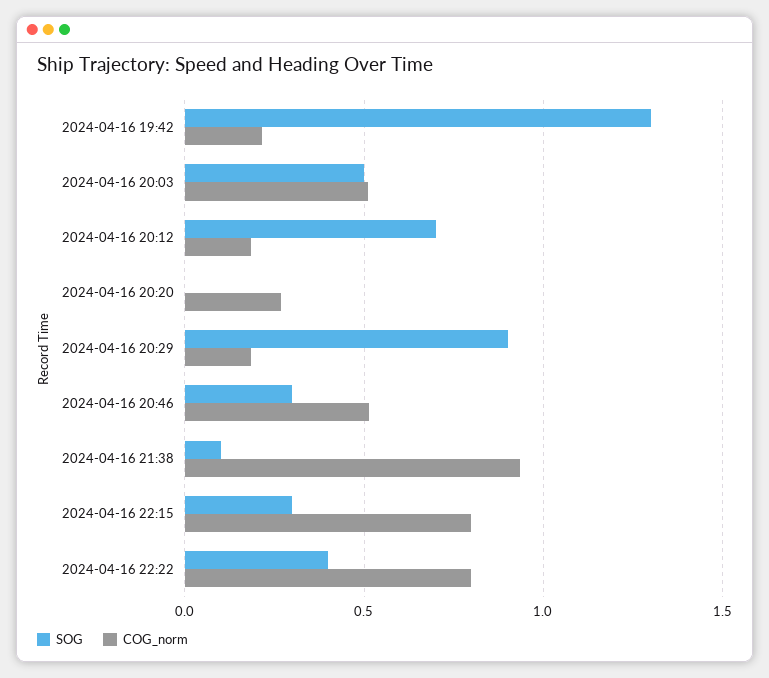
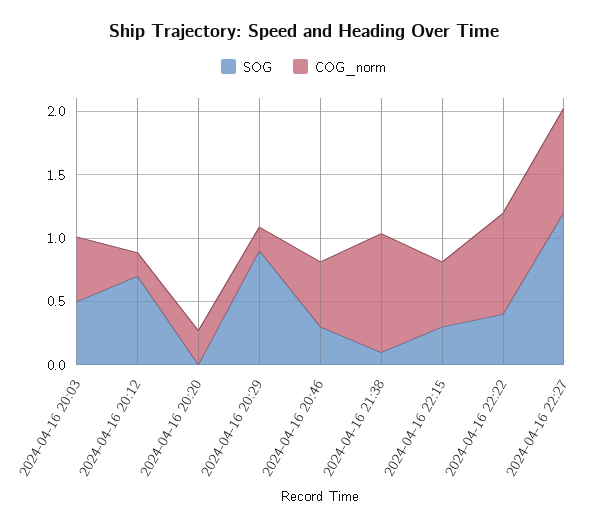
SOG, 2024-04-16 19:42: 1.3 -> none
COG_norm, 2024-04-16 19:42: 0.2 -> none
COG_norm, 2024-04-16 22:15: 0.8 -> 0.5
SOG, 2024-04-16 22:27: none -> 1.2
COG_norm, 2024-04-16 22:27: none -> 0.8

